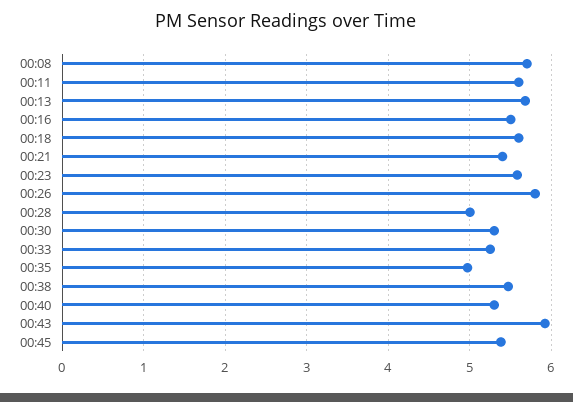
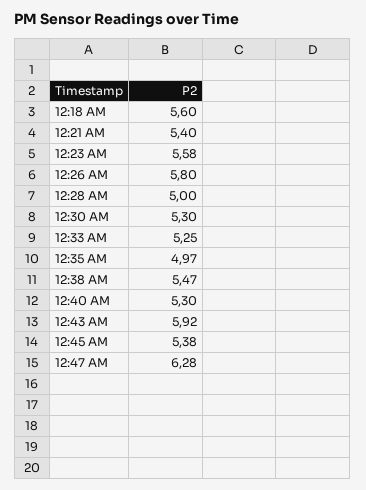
00:08: 5.7 -> none
00:11: 5.6 -> none
00:13: 5.7 -> none
00:16: 5.5 -> none
12:47 AM: none -> 6.28

